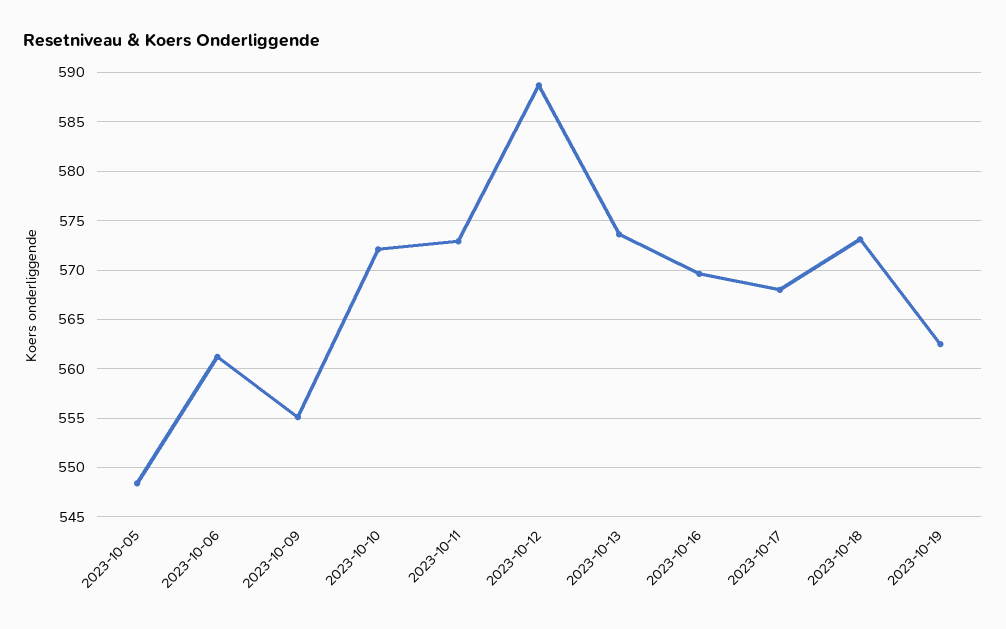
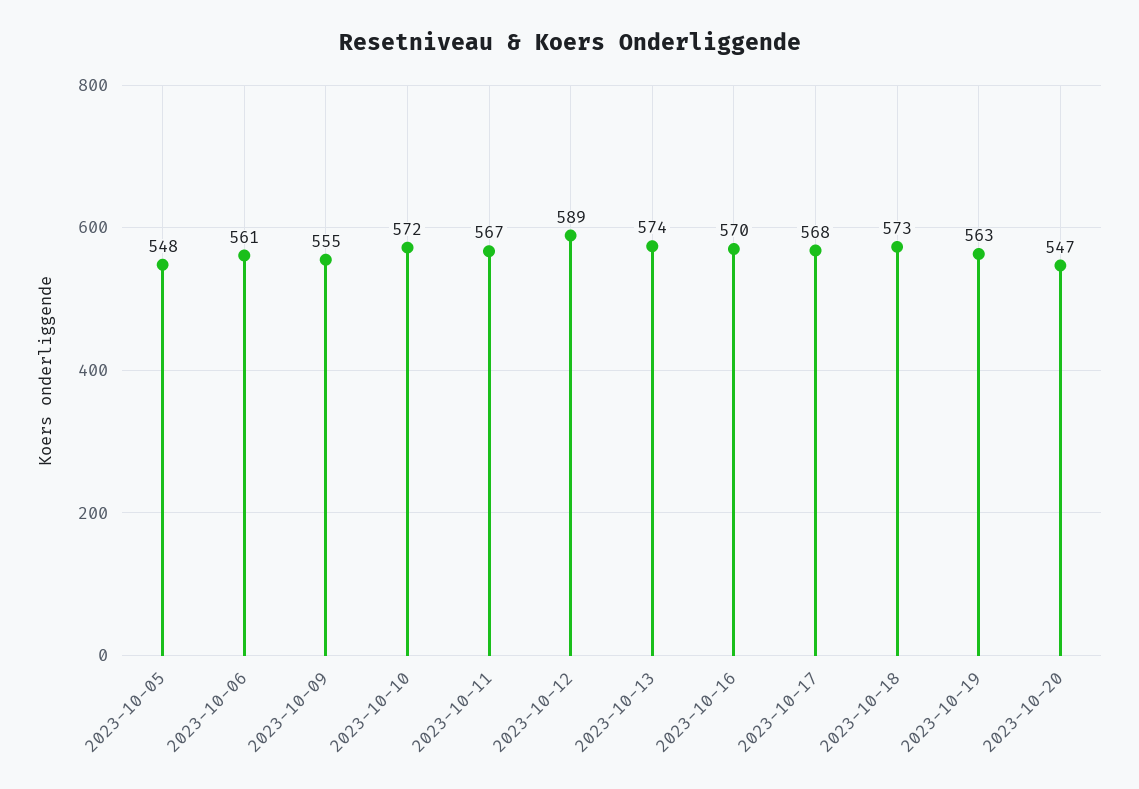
2023-10-11: 573 -> 567
2023-10-20: none -> 547

